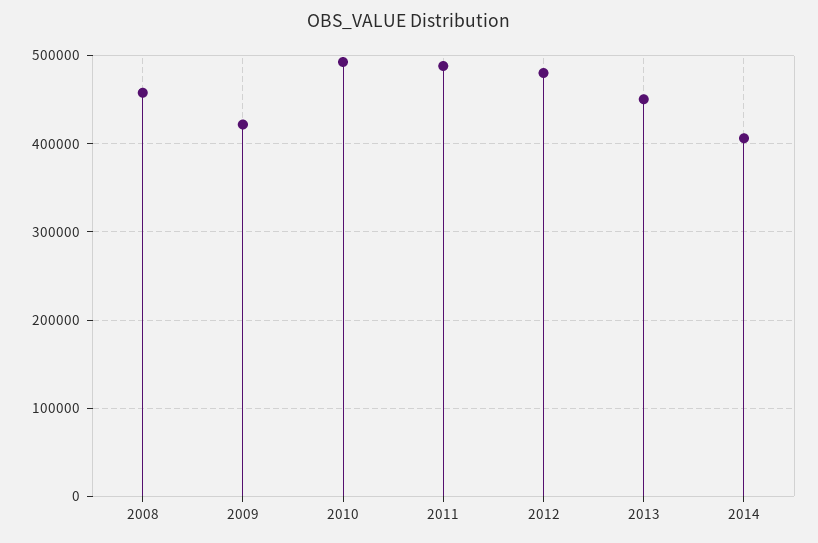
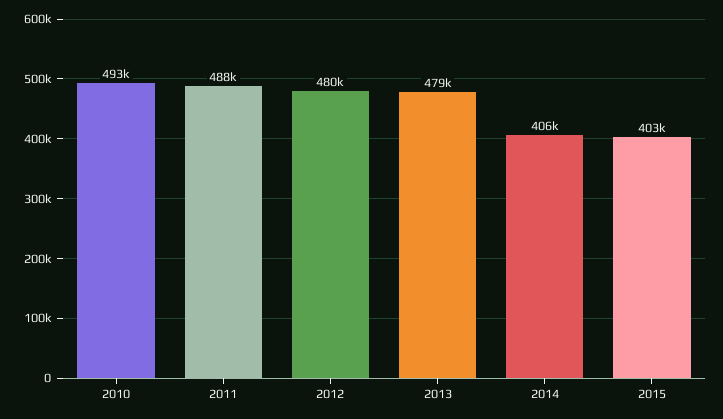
2008: 460000 -> none
2009: 420000 -> none
2013: 450000 -> 479000
2015: none -> 403000

